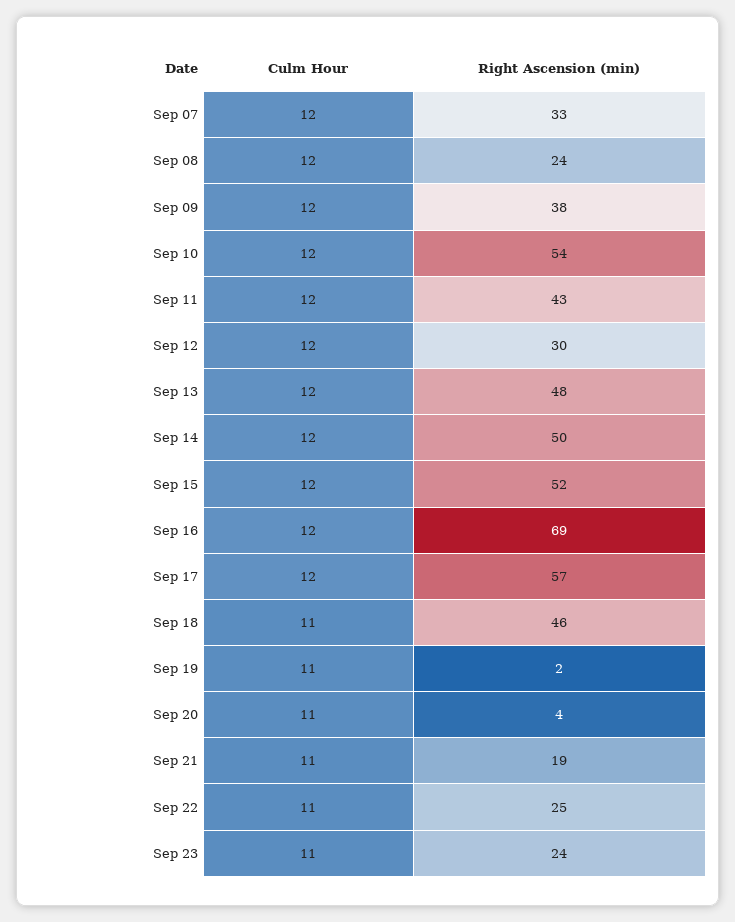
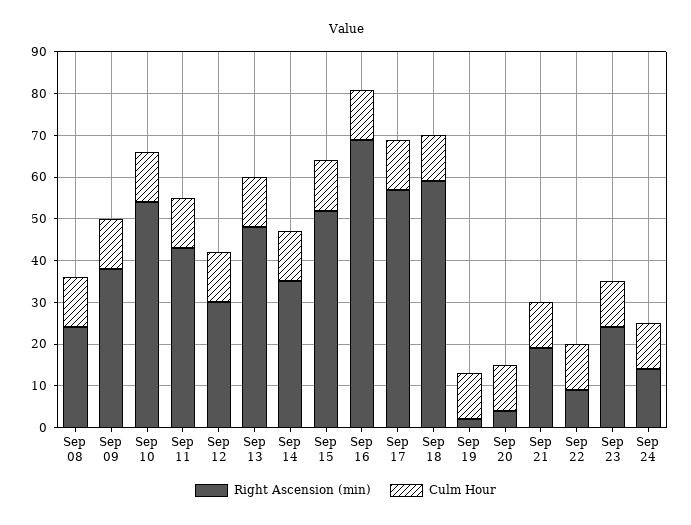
Culm Hour, Sep 07: 12 -> none
Right Ascension (min), Sep 07: 33 -> none
Right Ascension (min), Sep 14: 50 -> 35
Right Ascension (min), Sep 18: 46 -> 60
Right Ascension (min), Sep 22: 25 -> 10
Right Ascension (min), Sep 24: none -> 15
Culm Hour, Sep 24: none -> 10

